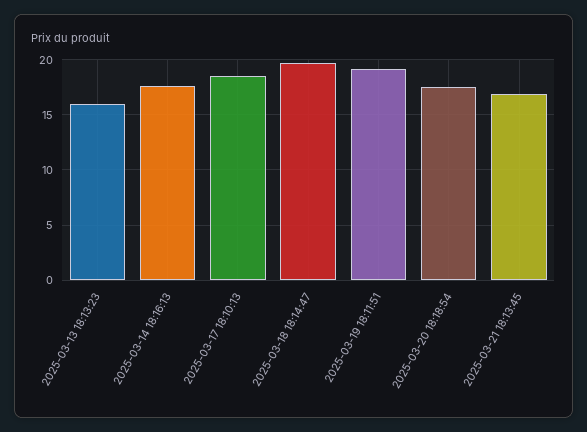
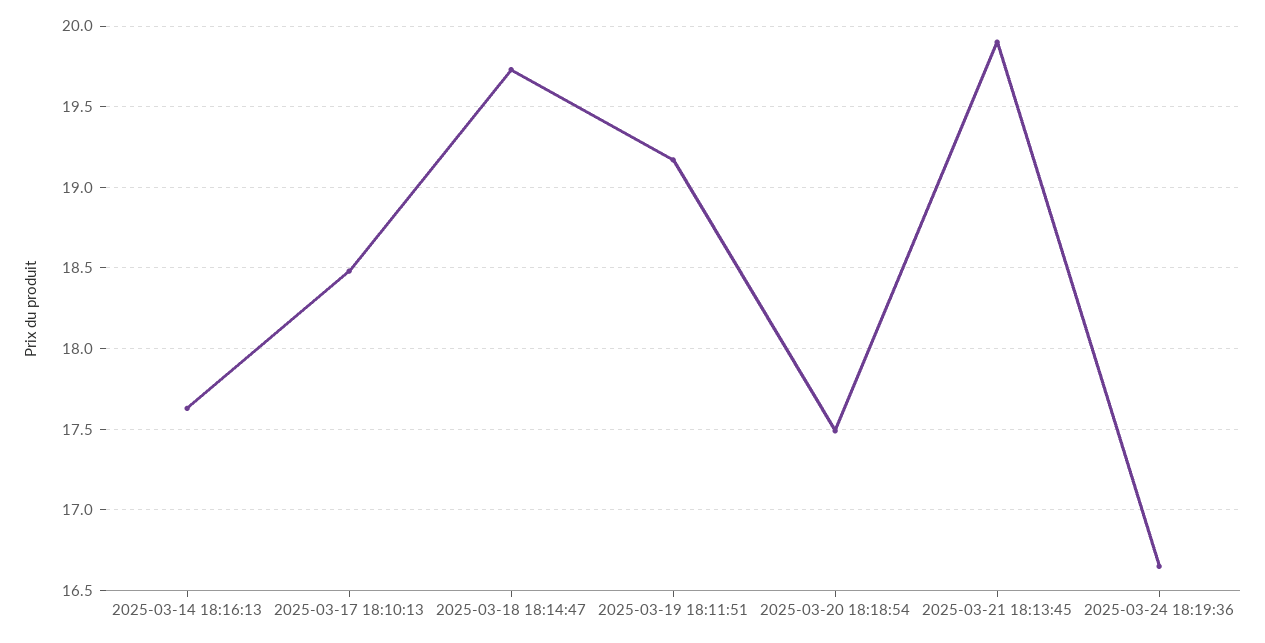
2025-03-13 18:13:23: 16 -> none
2025-03-21 18:13:45: 17 -> 19.9
2025-03-24 18:19:36: none -> 16.65

